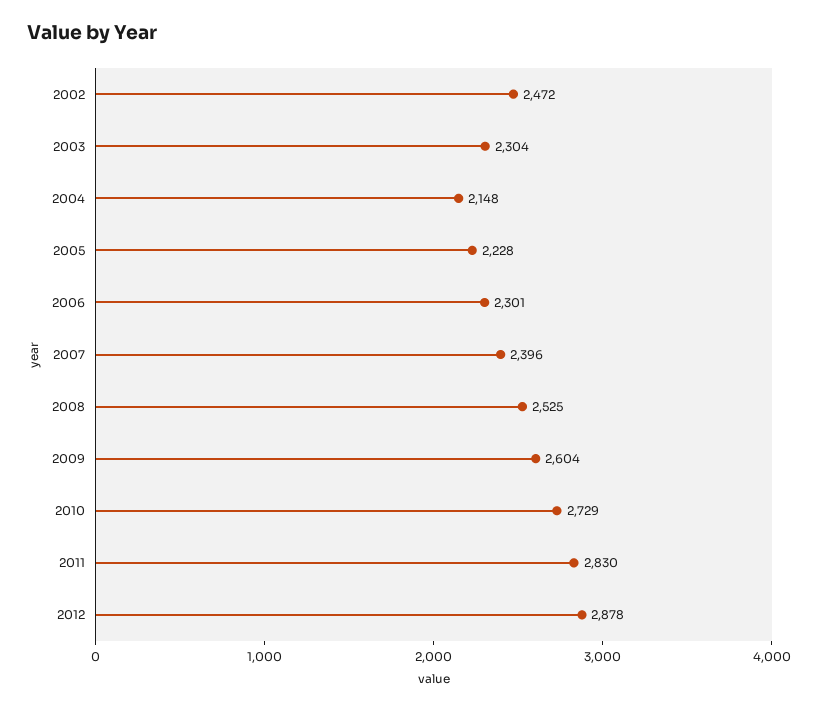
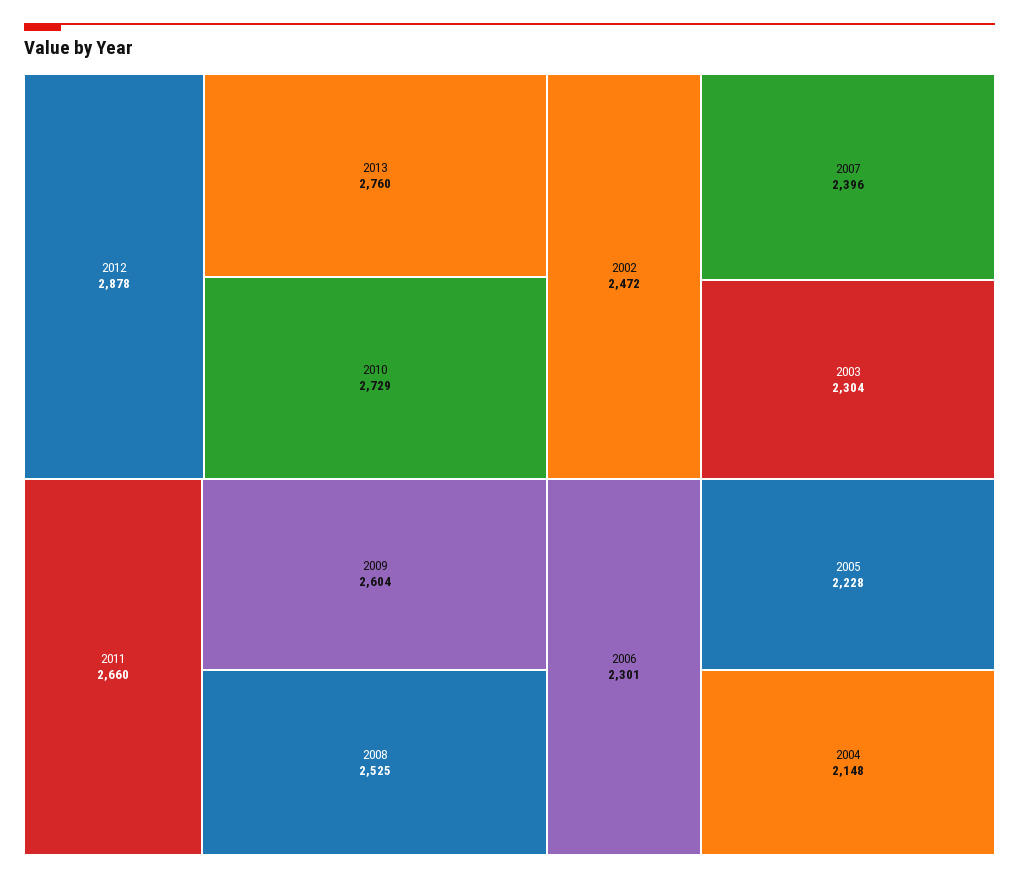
2011: 2830 -> 2660
2013: none -> 2760

